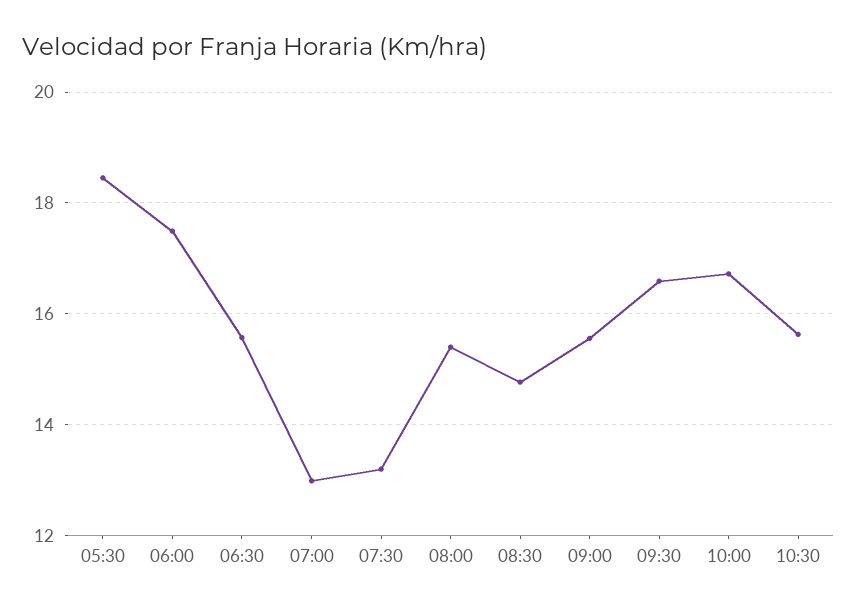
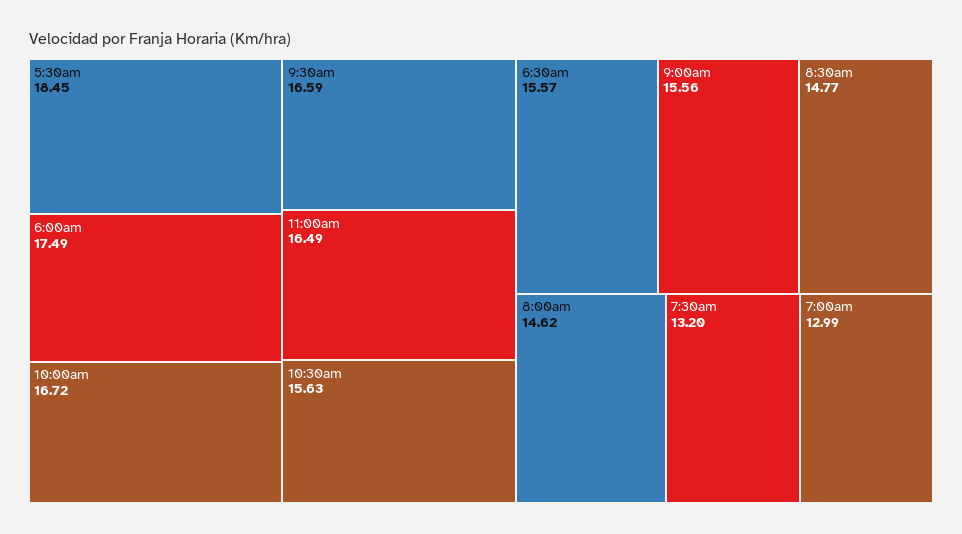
08:00: 15.4 -> 14.62
11:00am: none -> 16.49

